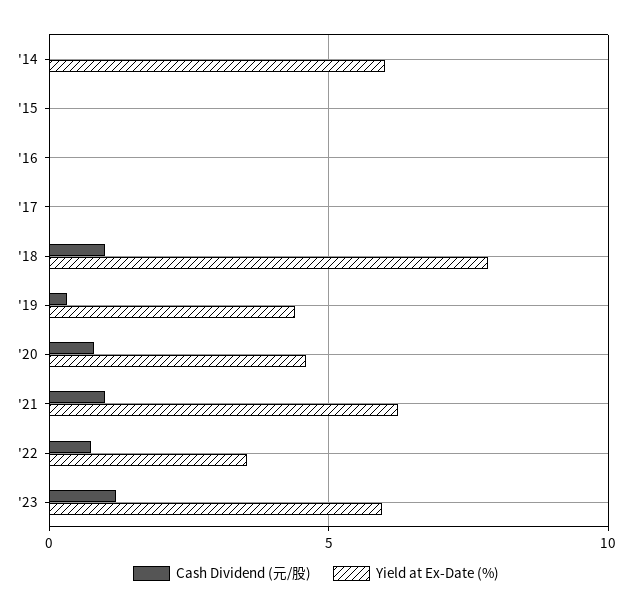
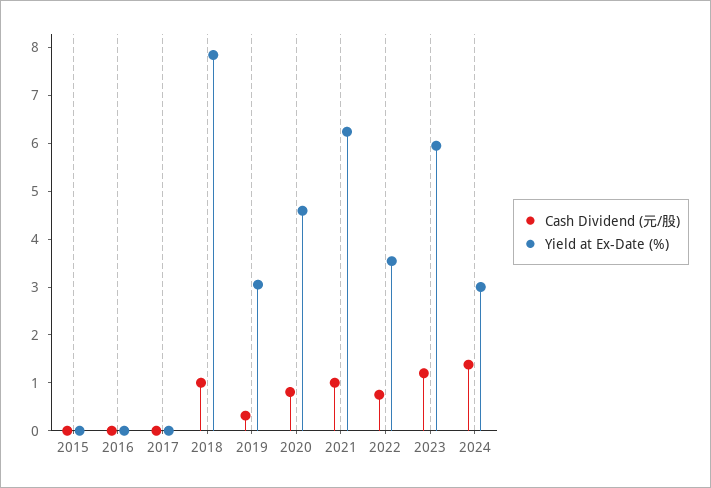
Cash Dividend (元/股), '14: 0 -> none
Yield at Ex-Date (%), '14: 6 -> none
Yield at Ex-Date (%), '19: 4.5 -> 3
Cash Dividend (元/股), 2024: none -> 1.4
Yield at Ex-Date (%), 2024: none -> 3

